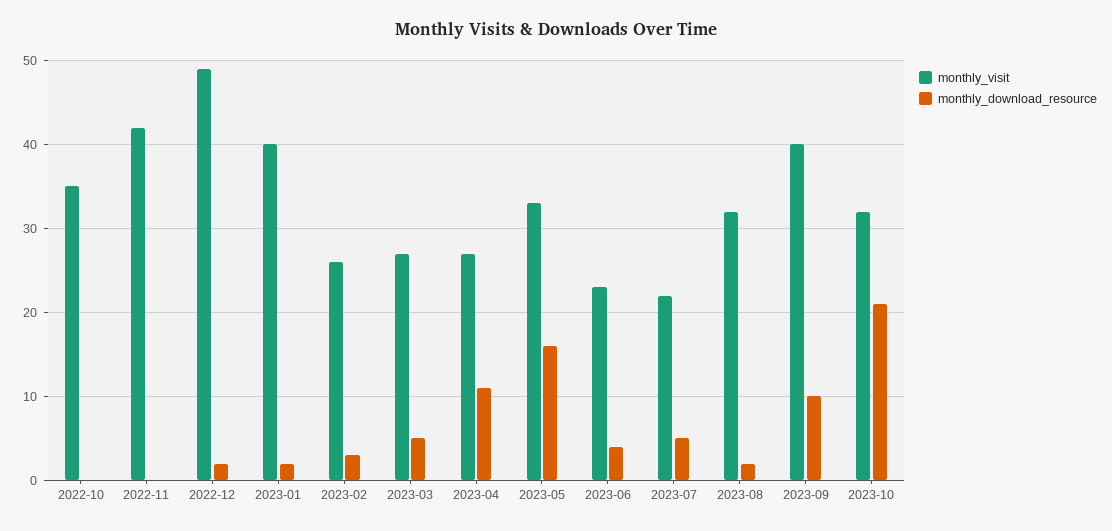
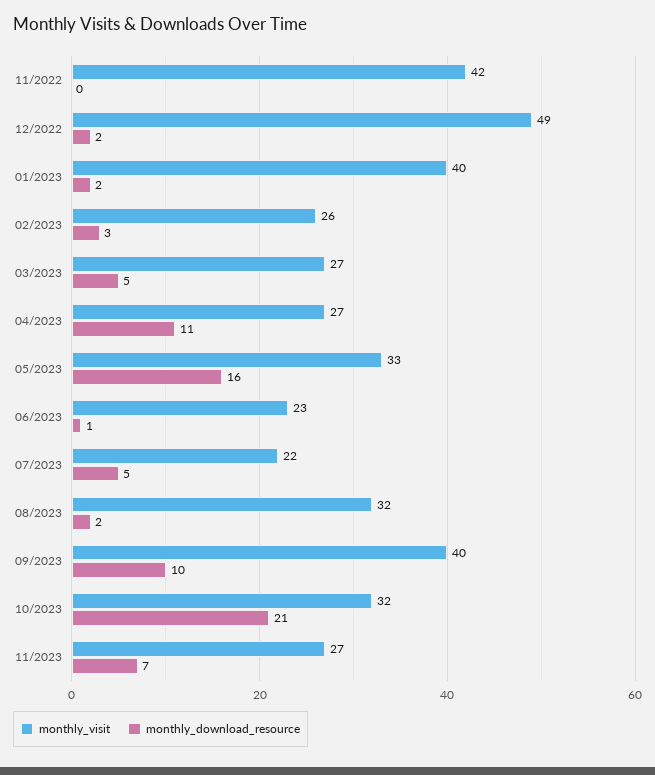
monthly_visit, 2022-10: 35 -> none
monthly_download_resource, 2022-10: 0 -> none
monthly_download_resource, 2023-06: 4 -> 1
monthly_visit, 11/2023: none -> 27
monthly_download_resource, 11/2023: none -> 7

